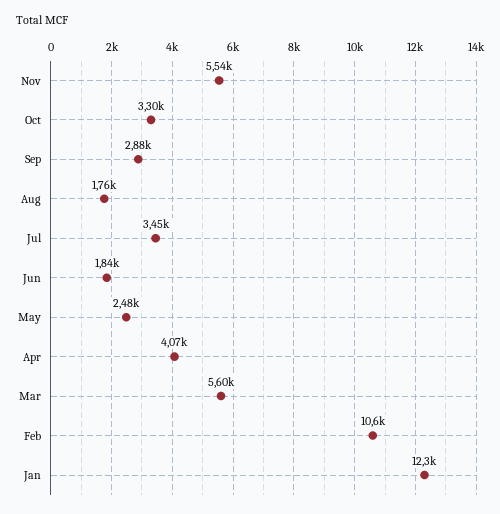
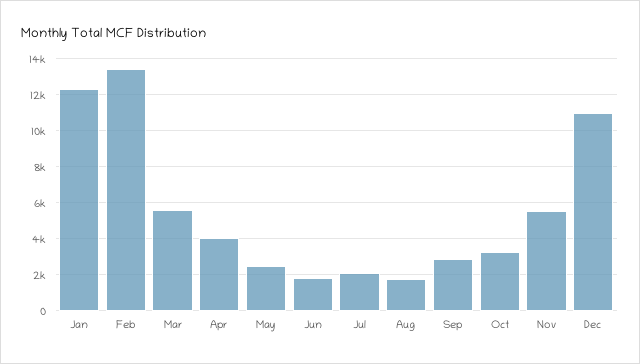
Jul: 3450 -> 2000
Feb: 10600 -> 13500
Dec: none -> 11000

